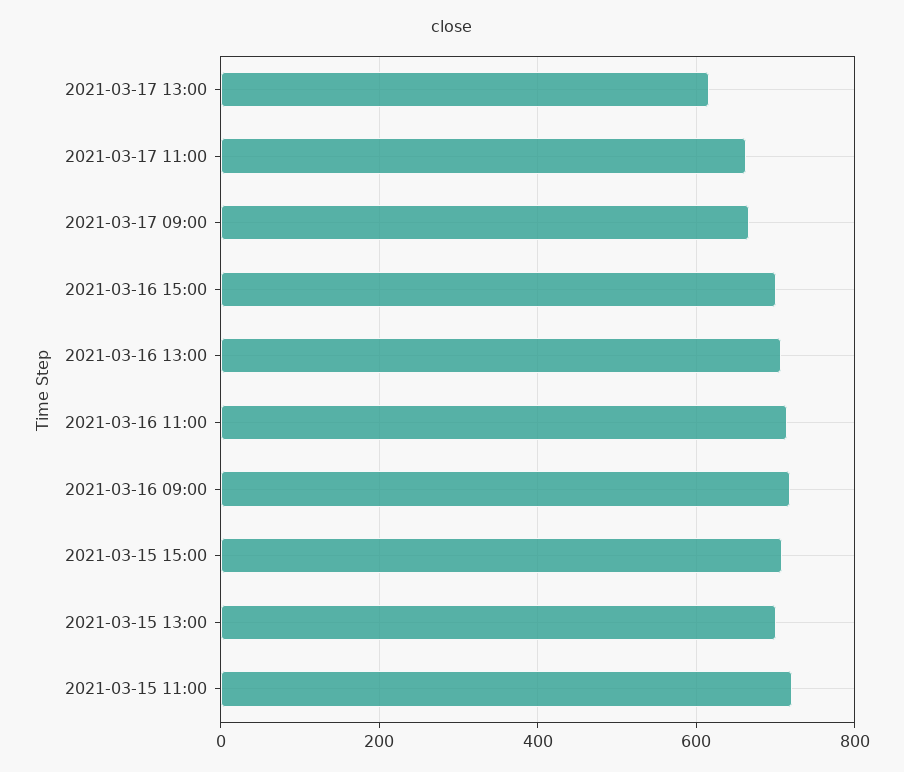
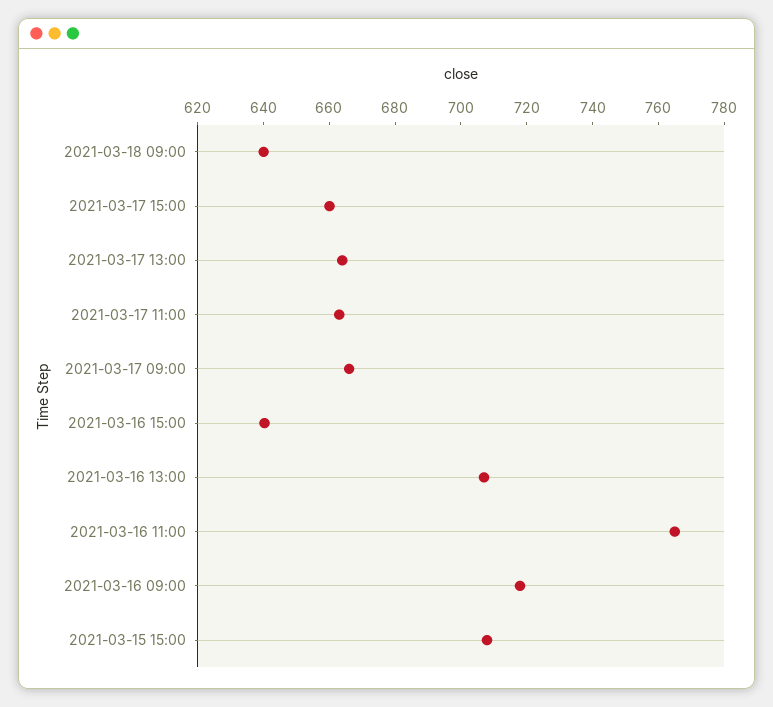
2021-03-17 13:00: 620 -> 665
2021-03-16 15:00: 700 -> 640
2021-03-16 11:00: 720 -> 765
2021-03-15 13:00: 700 -> none
2021-03-15 11:00: 720 -> none
2021-03-18 09:00: none -> 640
2021-03-17 15:00: none -> 660

